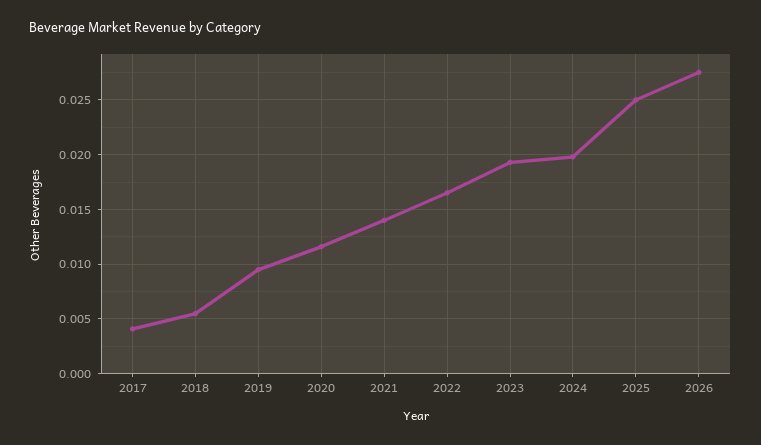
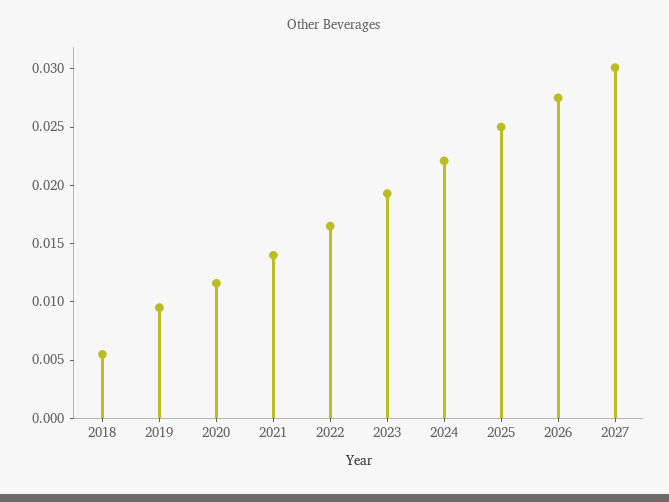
2017: 0.004 -> none
2024: 0.02 -> 0.022
2027: none -> 0.03

